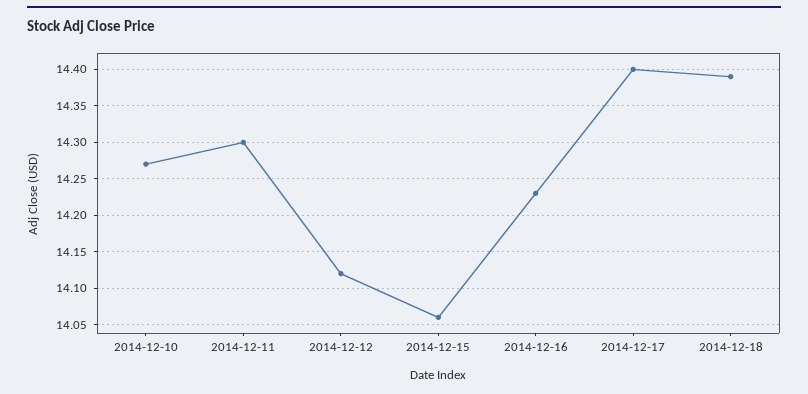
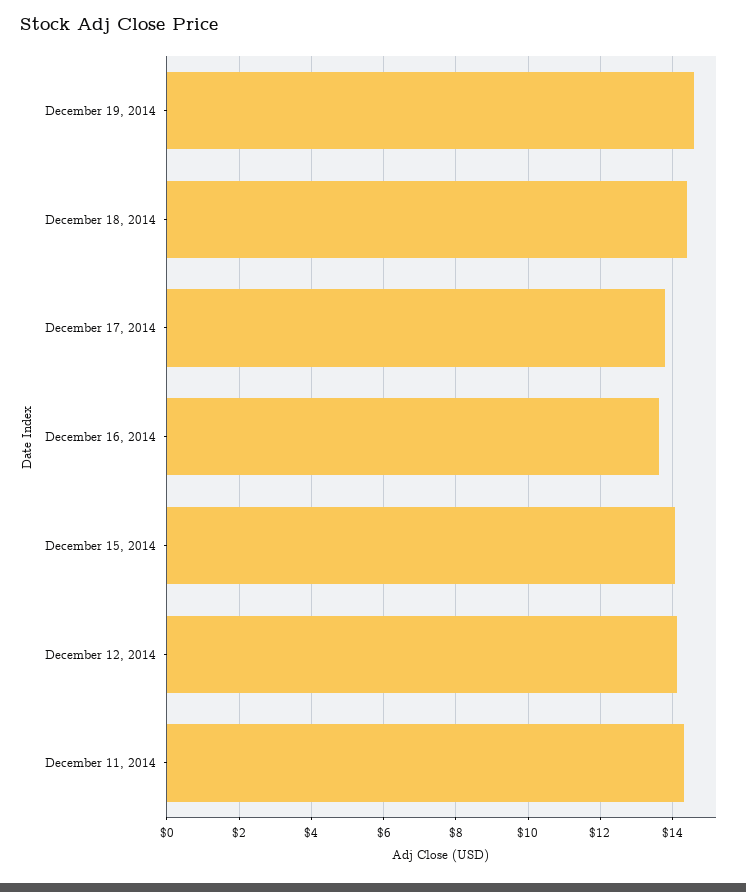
2014-12-10: 14.27 -> none
2014-12-16: 14.23 -> 13.6
2014-12-17: 14.4 -> 13.8
December 19, 2014: none -> 14.6

